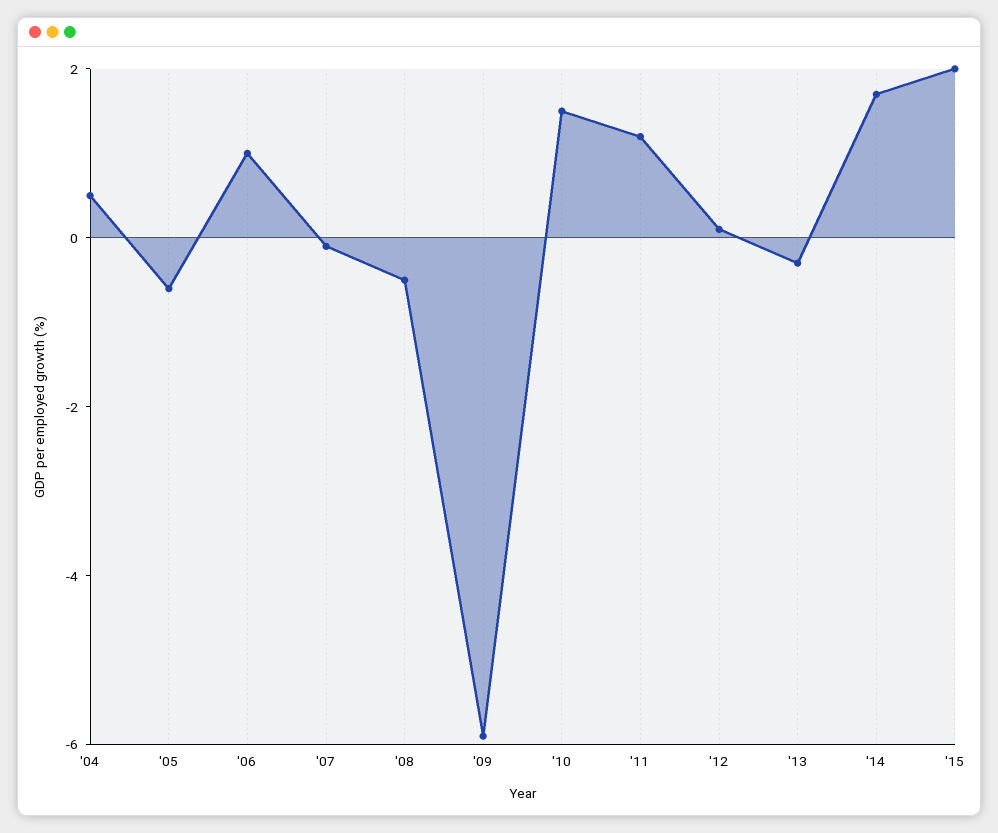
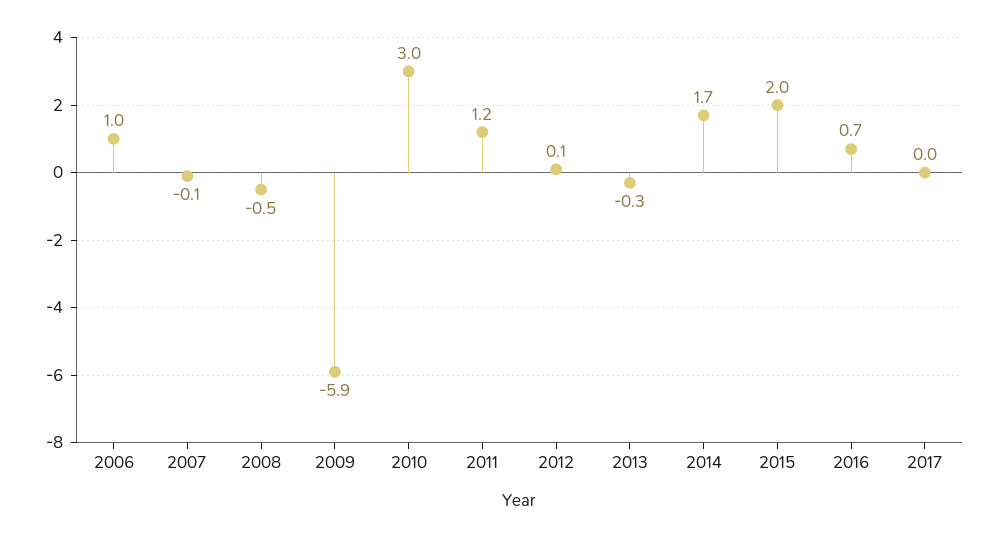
'04: 0.5 -> none
'05: -0.5 -> none
'10: 1.5 -> 3
2016: none -> 0.7
2017: none -> 0

